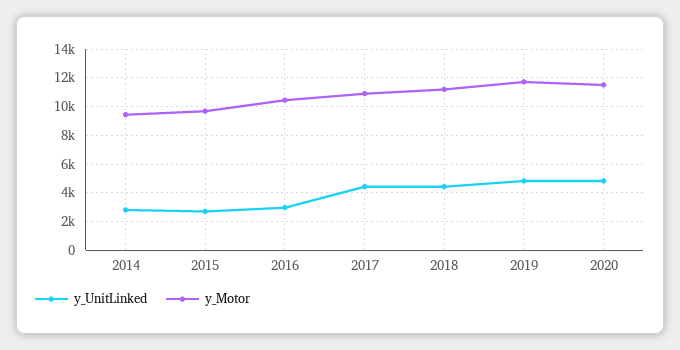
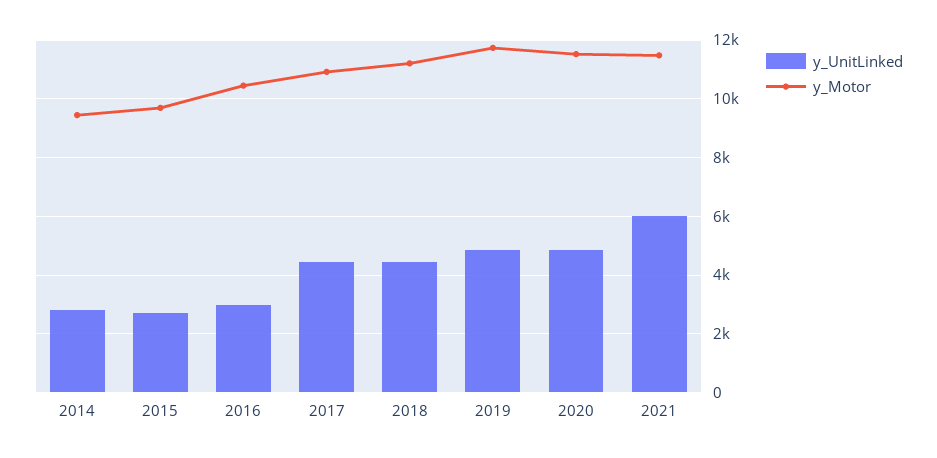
y_UnitLinked, 2021: none -> 6000
y_Motor, 2021: none -> 11500

